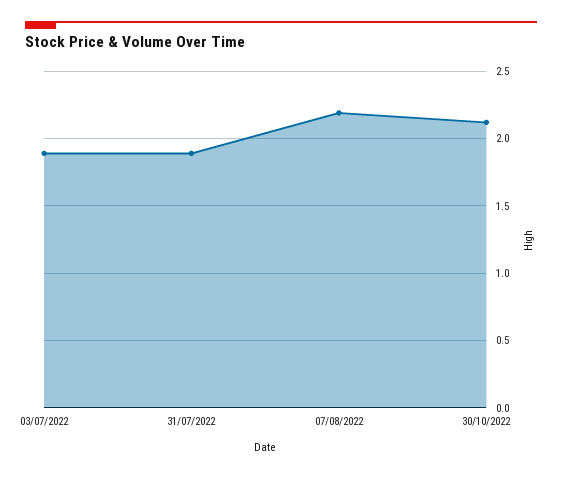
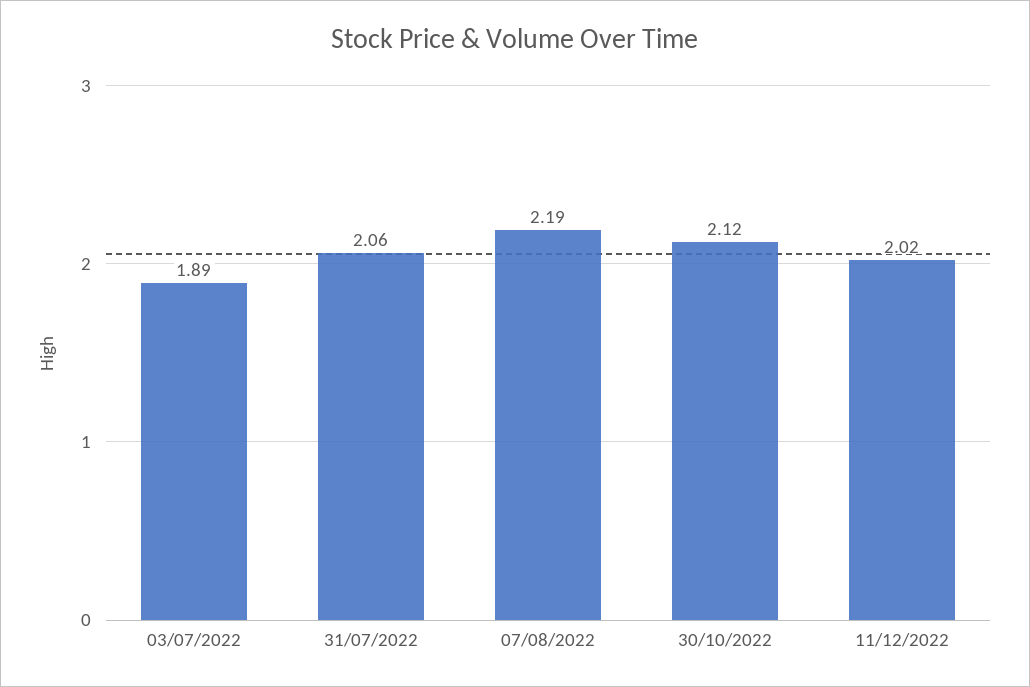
31/07/2022: 1.9 -> 2.06
11/12/2022: none -> 2.02

